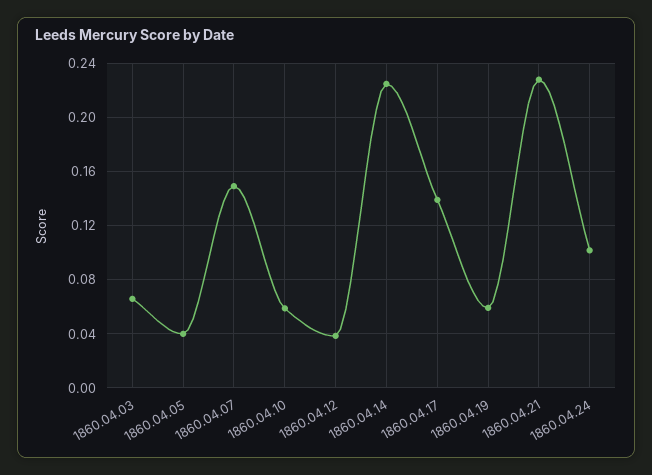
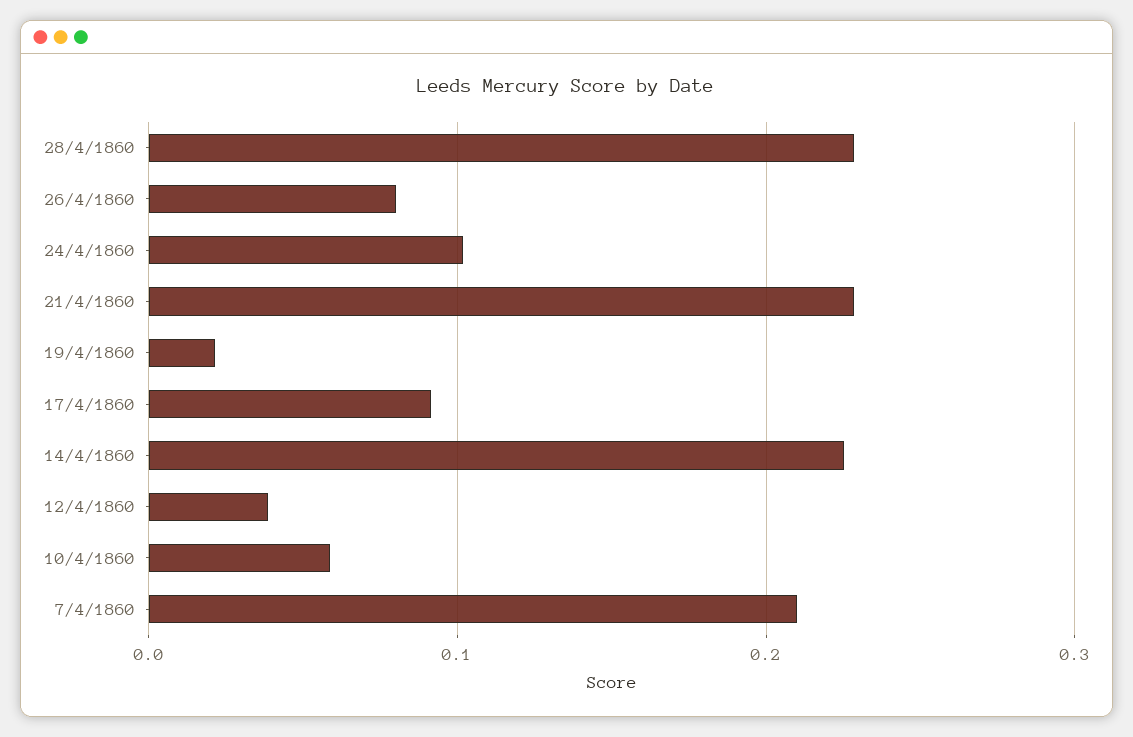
1860.04.03: 0.065 -> none
1860.04.05: 0.04 -> none
1860.04.07: 0.15 -> 0.21
1860.04.17: 0.14 -> 0.09
1860.04.19: 0.06 -> 0.02
28/4/1860: none -> 0.23
26/4/1860: none -> 0.08

